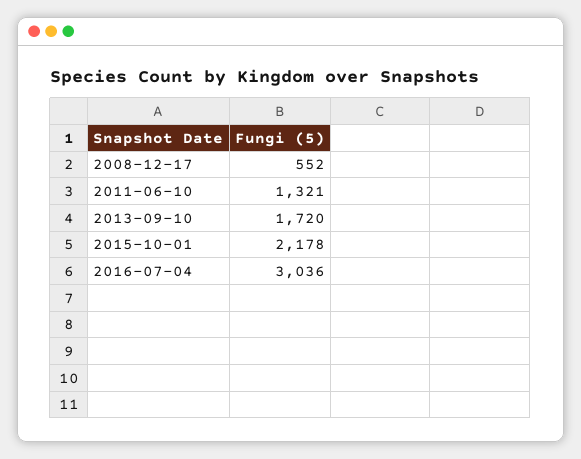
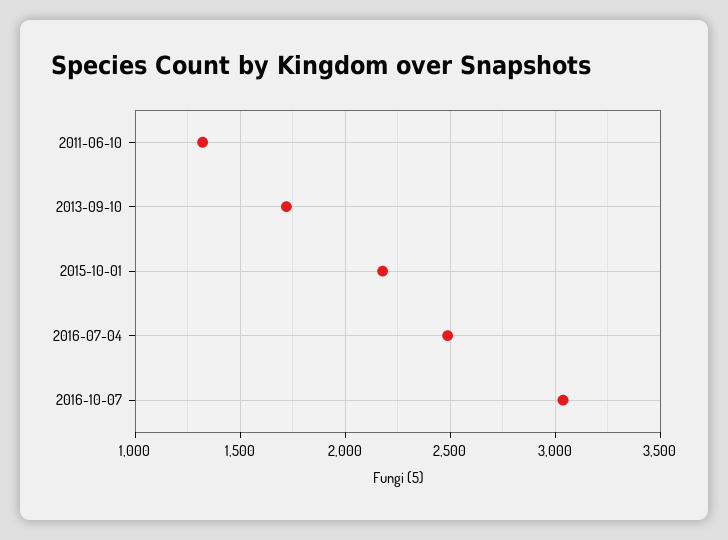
2008-12-17: 552 -> none
2016-07-04: 3036 -> 2500
2016-10-07: none -> 3050

